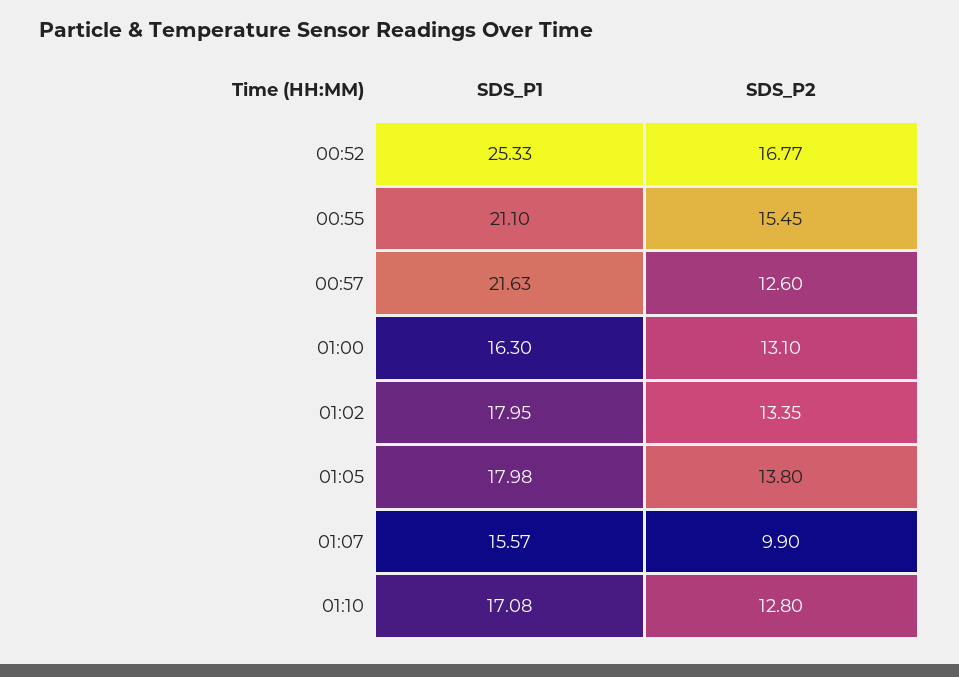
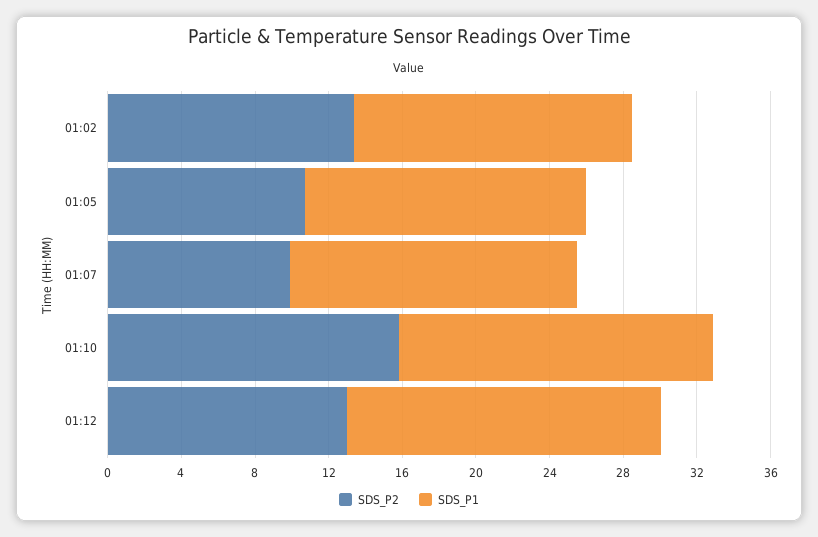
SDS_P1, 00:52: 25.33 -> none
SDS_P2, 00:52: 16.77 -> none
SDS_P1, 00:55: 21.1 -> none
SDS_P2, 00:55: 15.45 -> none
SDS_P1, 00:57: 21.63 -> none
SDS_P2, 00:57: 12.6 -> none
SDS_P1, 01:00: 16.3 -> none
SDS_P2, 01:00: 13.1 -> none
SDS_P1, 01:02: 17.95 -> 15
SDS_P1, 01:05: 17.98 -> 15
SDS_P2, 01:05: 13.8 -> 11
SDS_P2, 01:10: 12.8 -> 16
SDS_P2, 01:12: none -> 13
SDS_P1, 01:12: none -> 17

